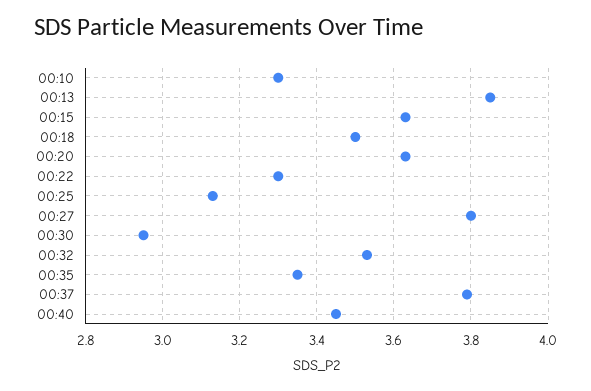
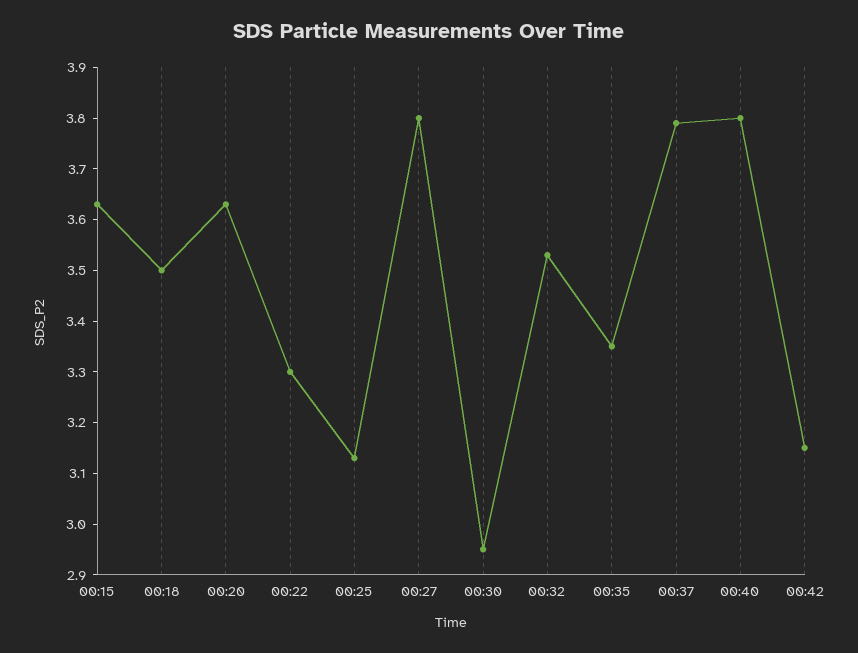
00:10: 3.3 -> none
00:13: 3.85 -> none
00:40: 3.45 -> 3.8
00:42: none -> 3.15

